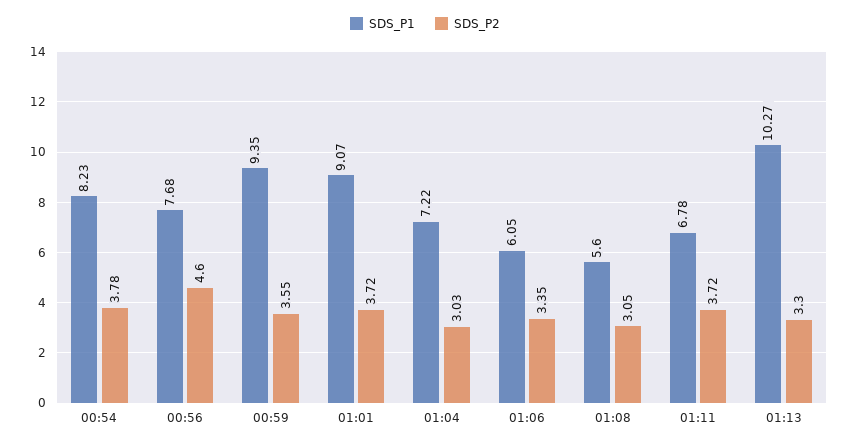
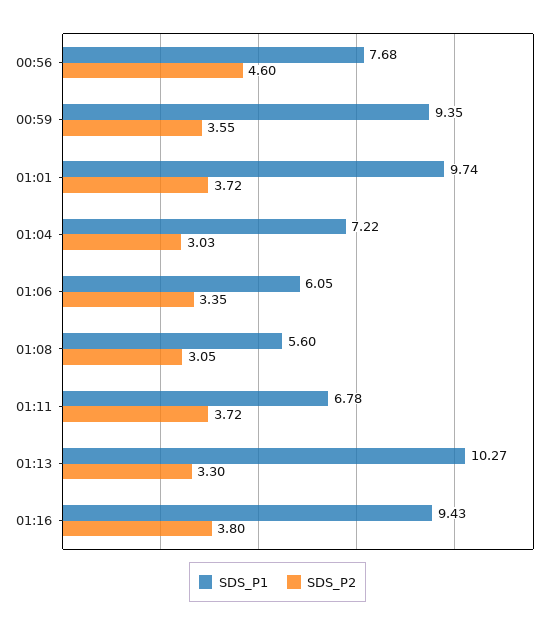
SDS_P1, 00:54: 8.23 -> none
SDS_P2, 00:54: 3.78 -> none
SDS_P1, 01:01: 9.07 -> 9.74
SDS_P1, 01:16: none -> 9.43
SDS_P2, 01:16: none -> 3.8

